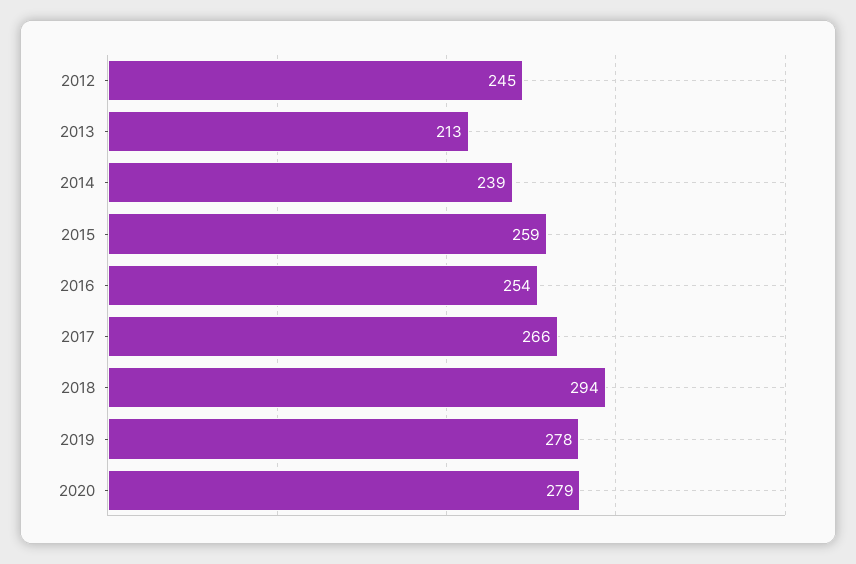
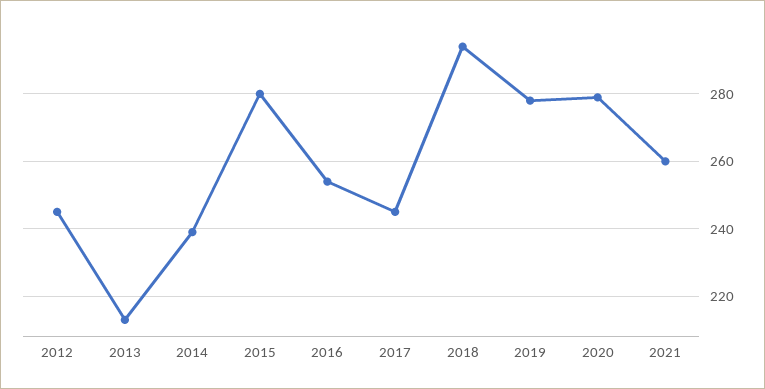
2015: 259 -> 280
2017: 266 -> 245
2021: none -> 260

